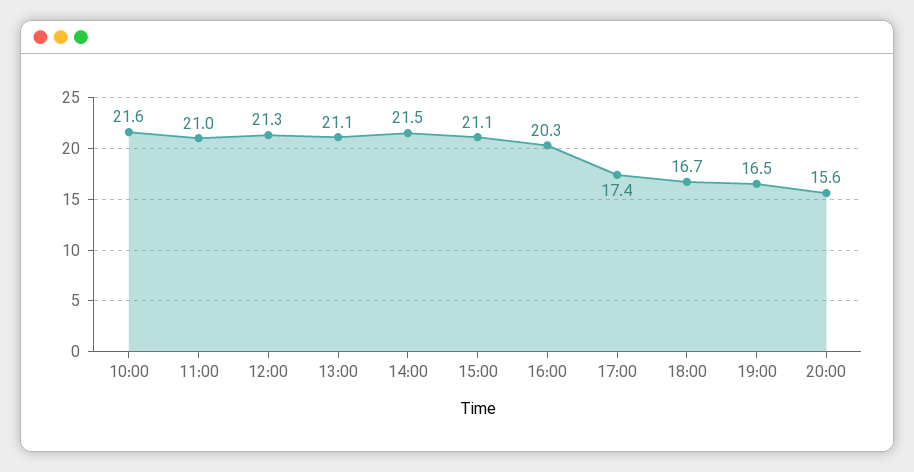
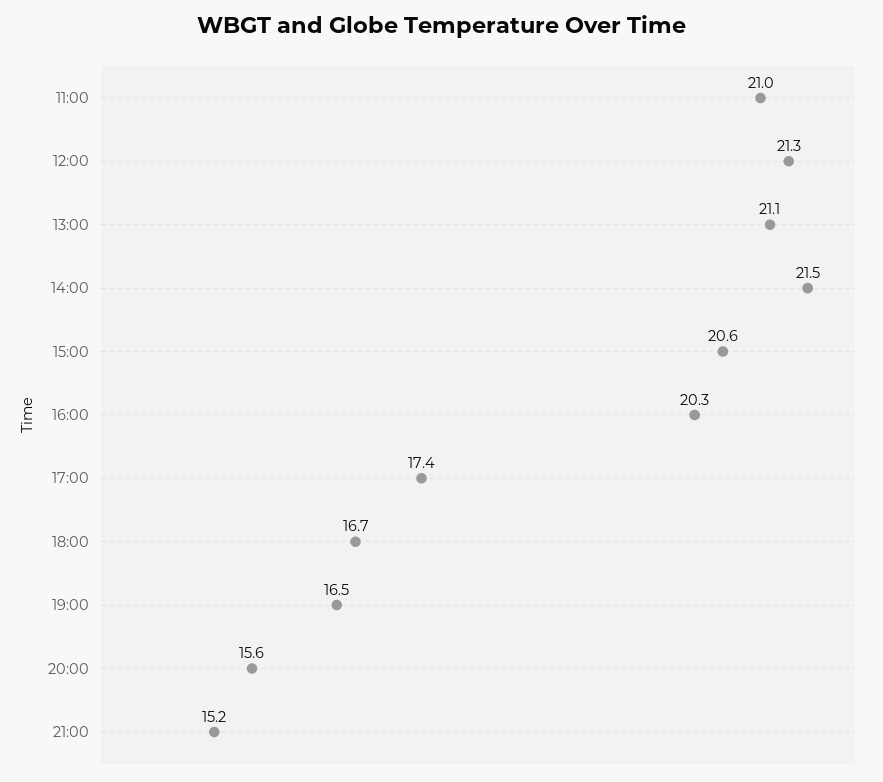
10:00: 21.6 -> none
15:00: 21.1 -> 20.6
21:00: none -> 15.2

